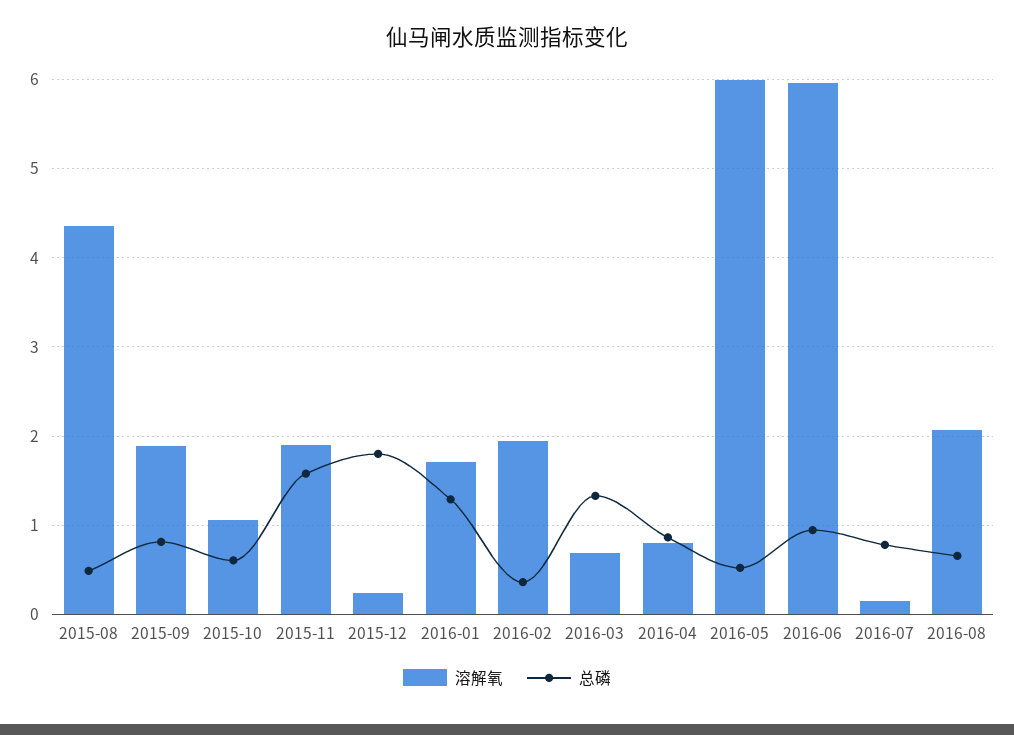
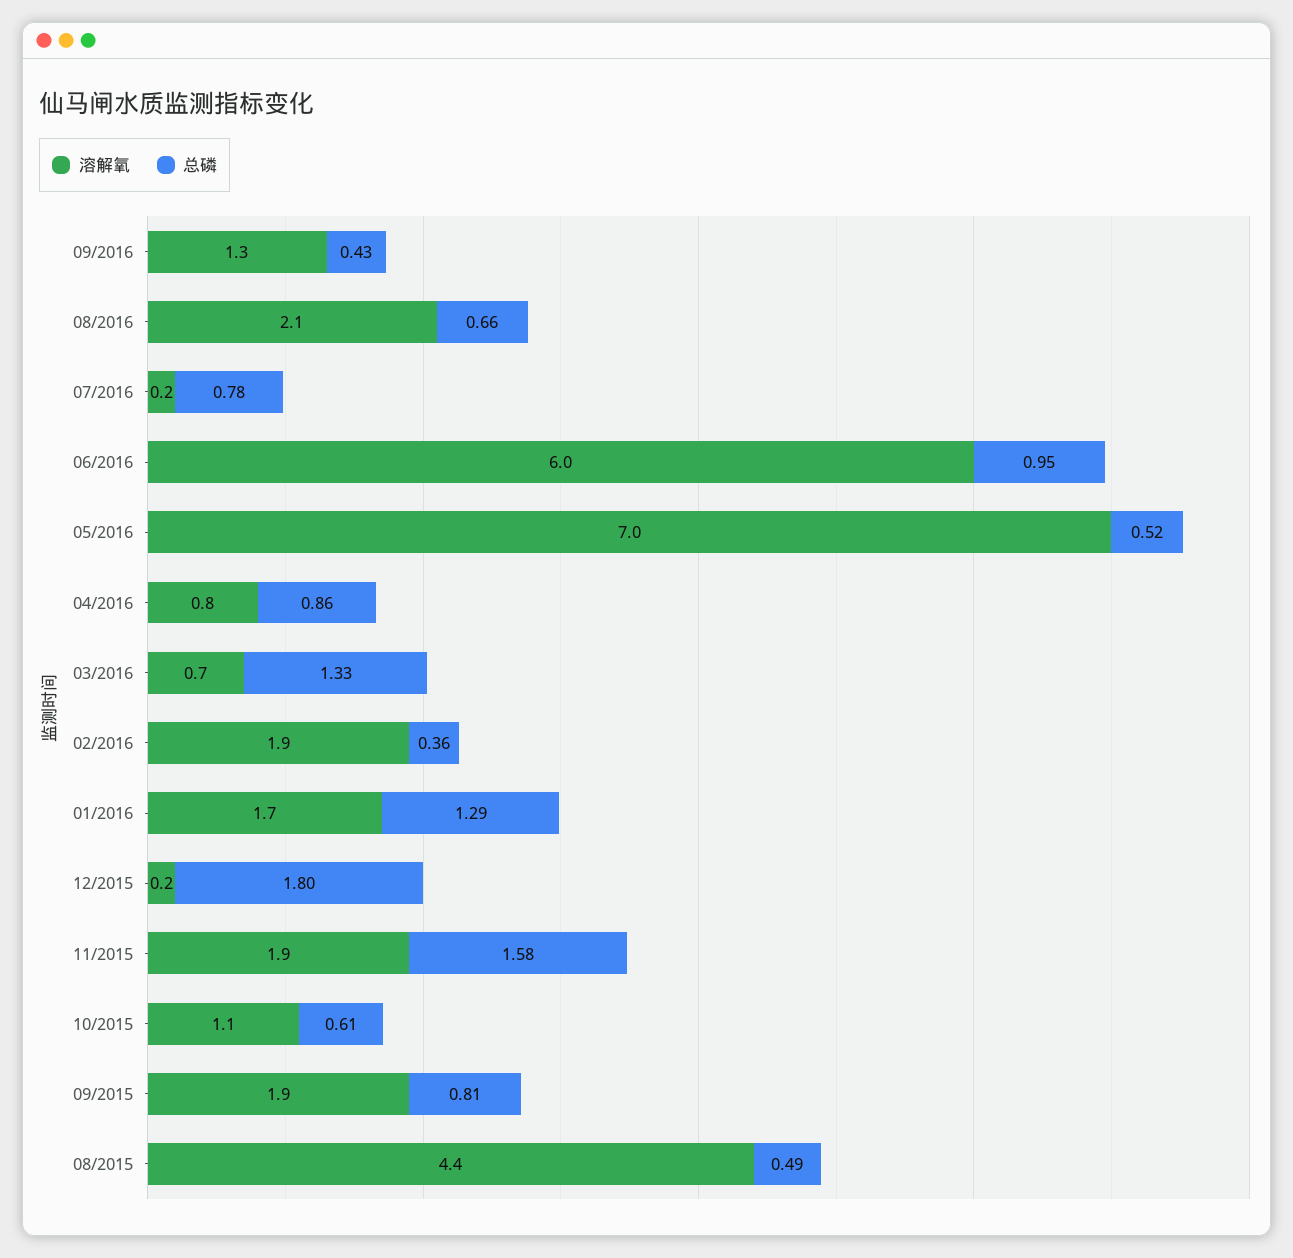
溶解氧, 2016-05: 6 -> 7
溶解氧, 09/2016: none -> 1.3
总磷, 09/2016: none -> 0.43

